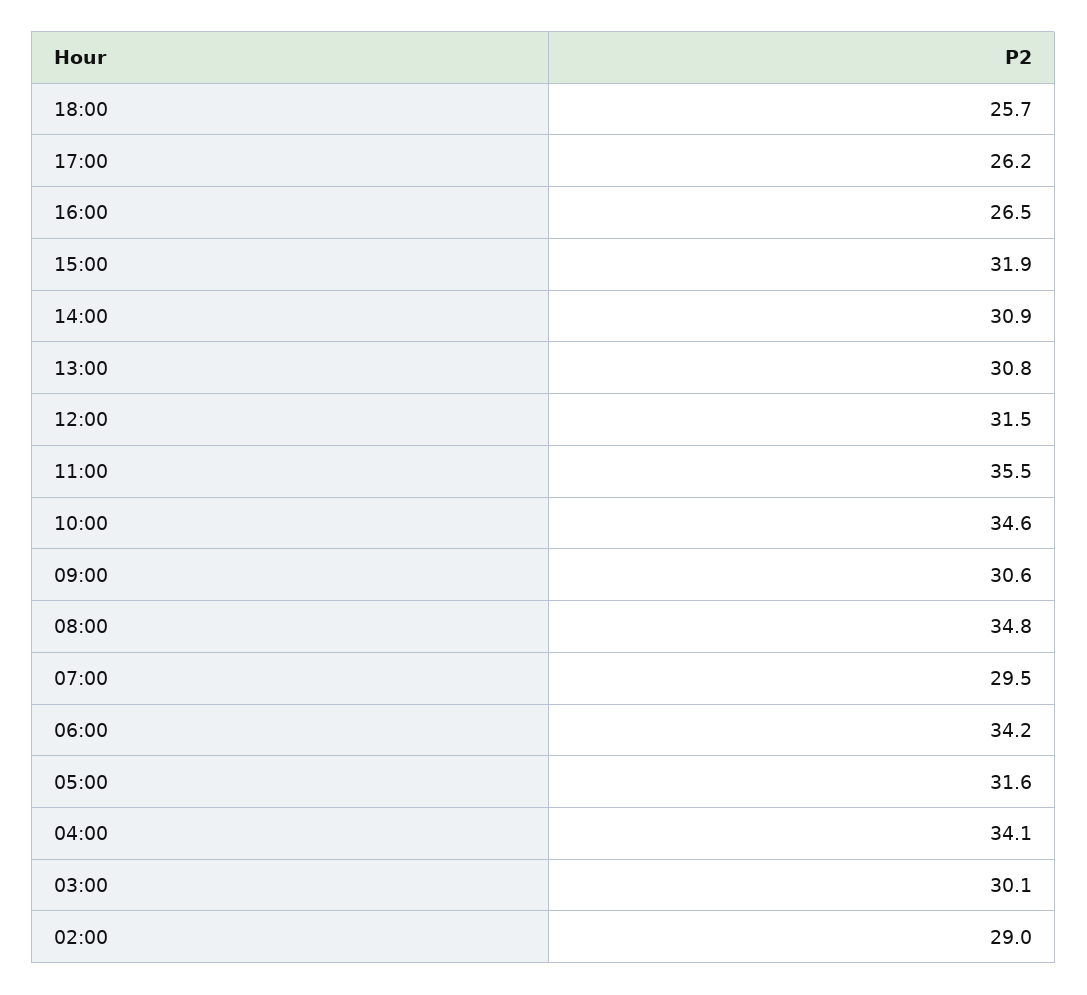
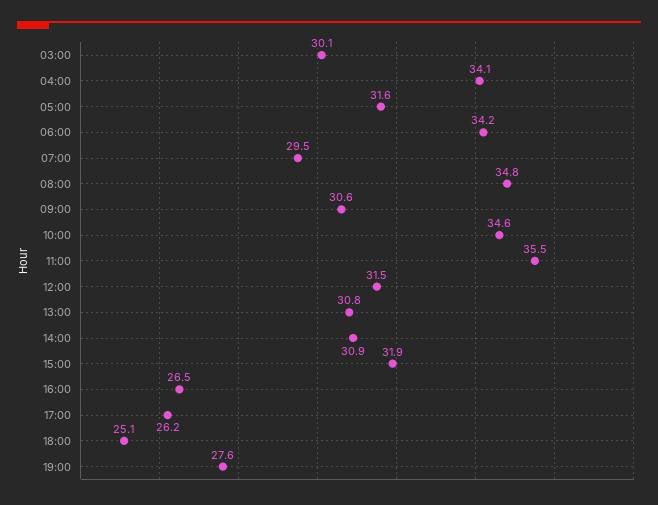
18:00: 25.7 -> 25.1
02:00: 29 -> none
19:00: none -> 27.6

